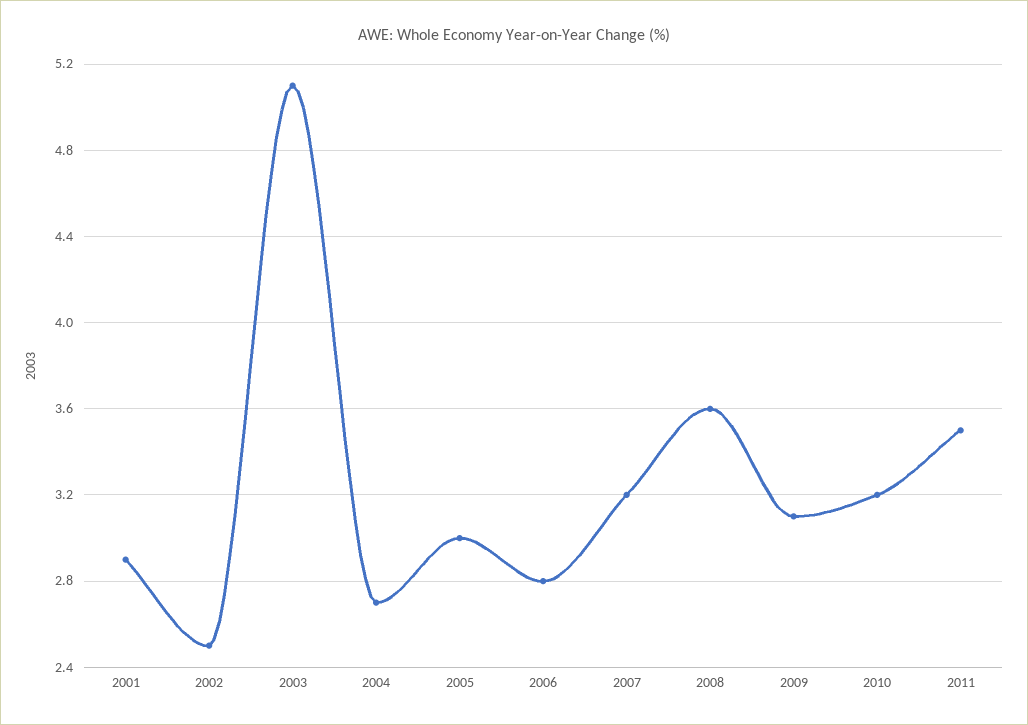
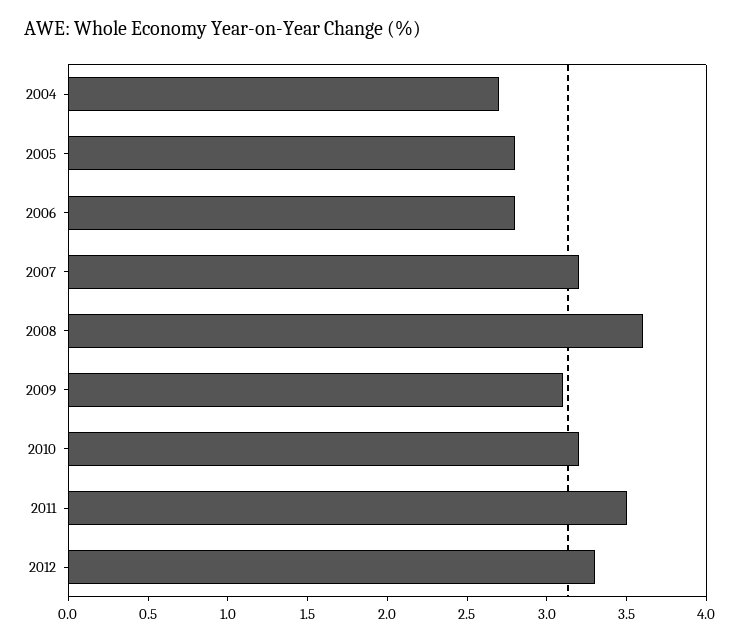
2001: 2.9 -> none
2002: 2.5 -> none
2003: 5.1 -> none
2005: 3 -> 2.8
2012: none -> 3.3

